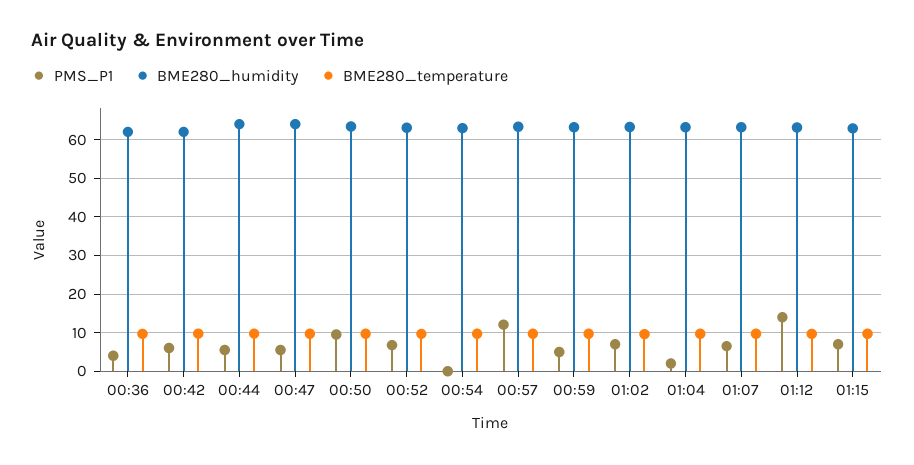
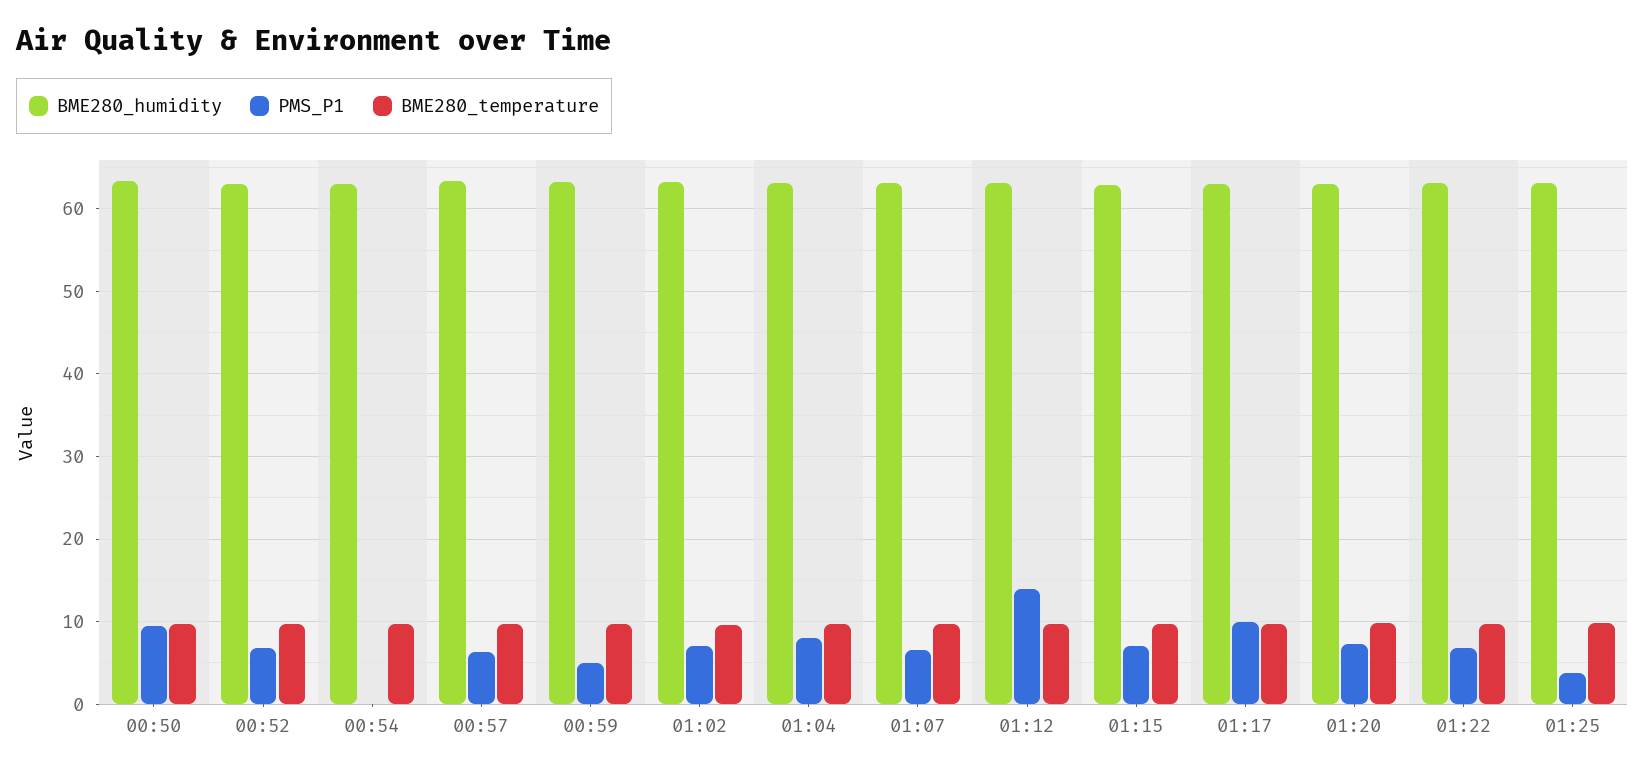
PMS_P1, 00:36: 4 -> none
BME280_humidity, 00:36: 62 -> none
BME280_temperature, 00:36: 10 -> none
PMS_P1, 00:42: 6 -> none
BME280_humidity, 00:42: 62 -> none
BME280_temperature, 00:42: 10 -> none
PMS_P1, 00:44: 6 -> none
BME280_humidity, 00:44: 64 -> none
BME280_temperature, 00:44: 10 -> none
PMS_P1, 00:47: 6 -> none
BME280_humidity, 00:47: 64 -> none
BME280_temperature, 00:47: 10 -> none
PMS_P1, 00:57: 12 -> 6
PMS_P1, 01:04: 2 -> 8
BME280_humidity, 01:17: none -> 63
PMS_P1, 01:17: none -> 10
BME280_temperature, 01:17: none -> 10
BME280_humidity, 01:20: none -> 63
PMS_P1, 01:20: none -> 7
BME280_temperature, 01:20: none -> 10
BME280_humidity, 01:22: none -> 63
PMS_P1, 01:22: none -> 7
BME280_temperature, 01:22: none -> 10
BME280_humidity, 01:25: none -> 63
PMS_P1, 01:25: none -> 4
BME280_temperature, 01:25: none -> 10

